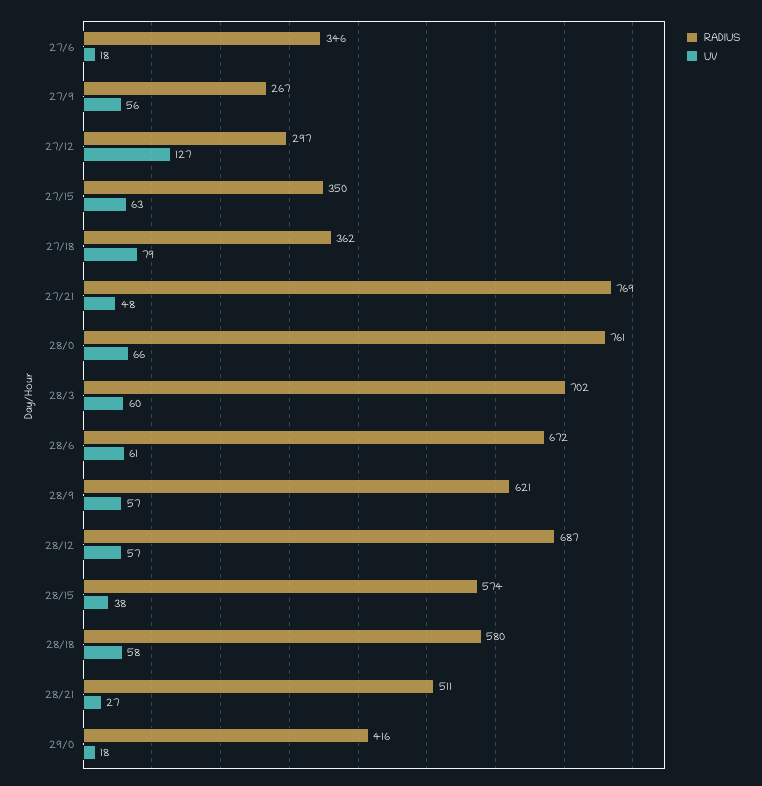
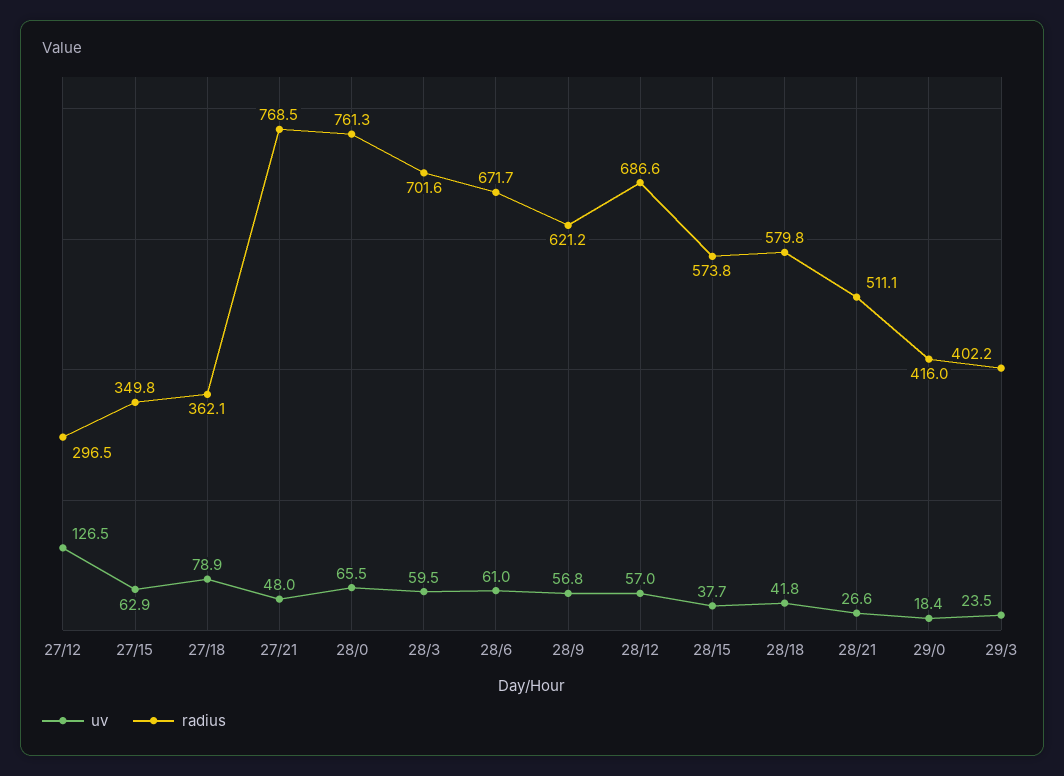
RADIUS, 27/6: 346 -> none
UV, 27/6: 18 -> none
RADIUS, 27/9: 267 -> none
UV, 27/9: 56 -> none
UV, 28/18: 58 -> 41.8
UV, 29/3: none -> 23.5
RADIUS, 29/3: none -> 402.2

